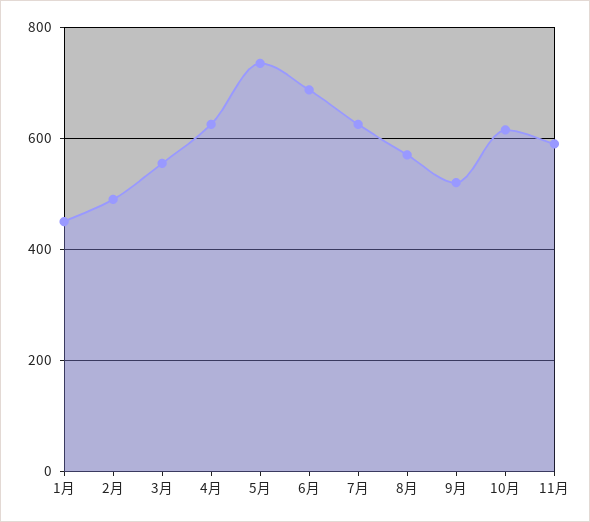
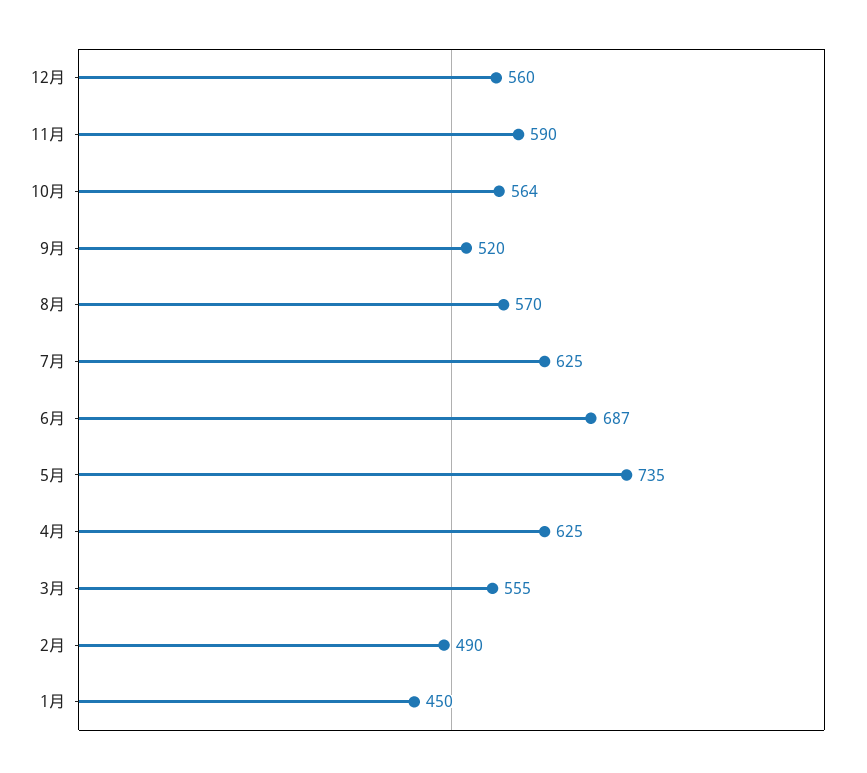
10月: 620 -> 564
12月: none -> 560

